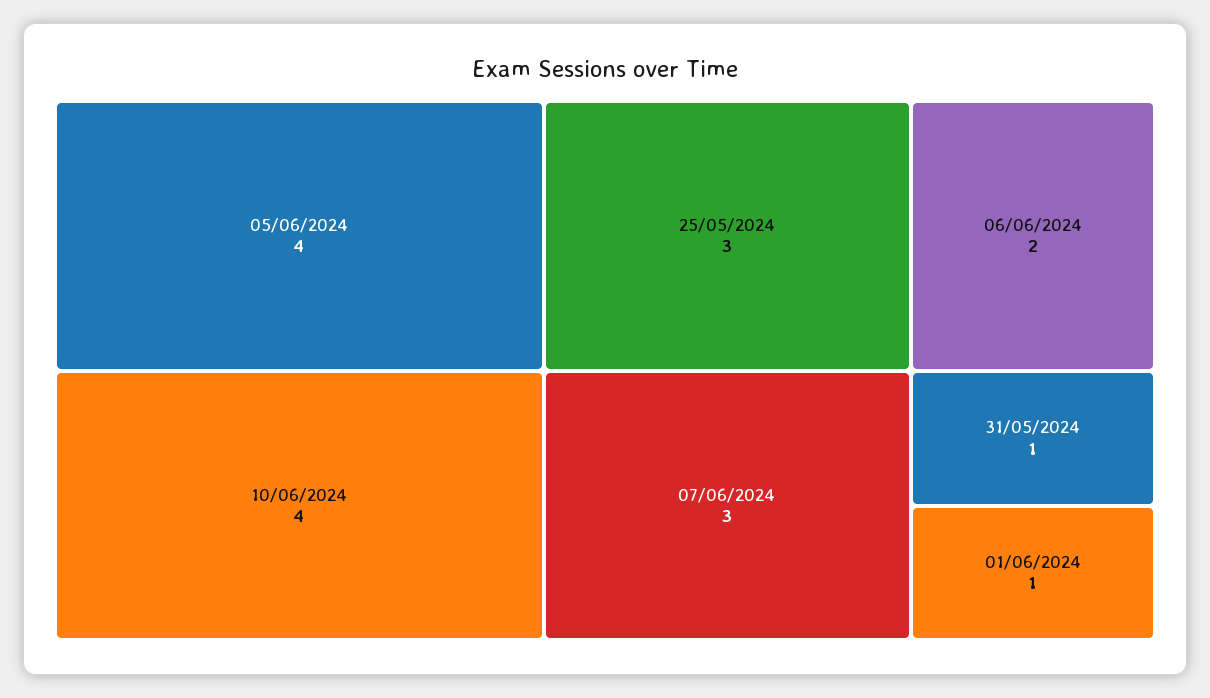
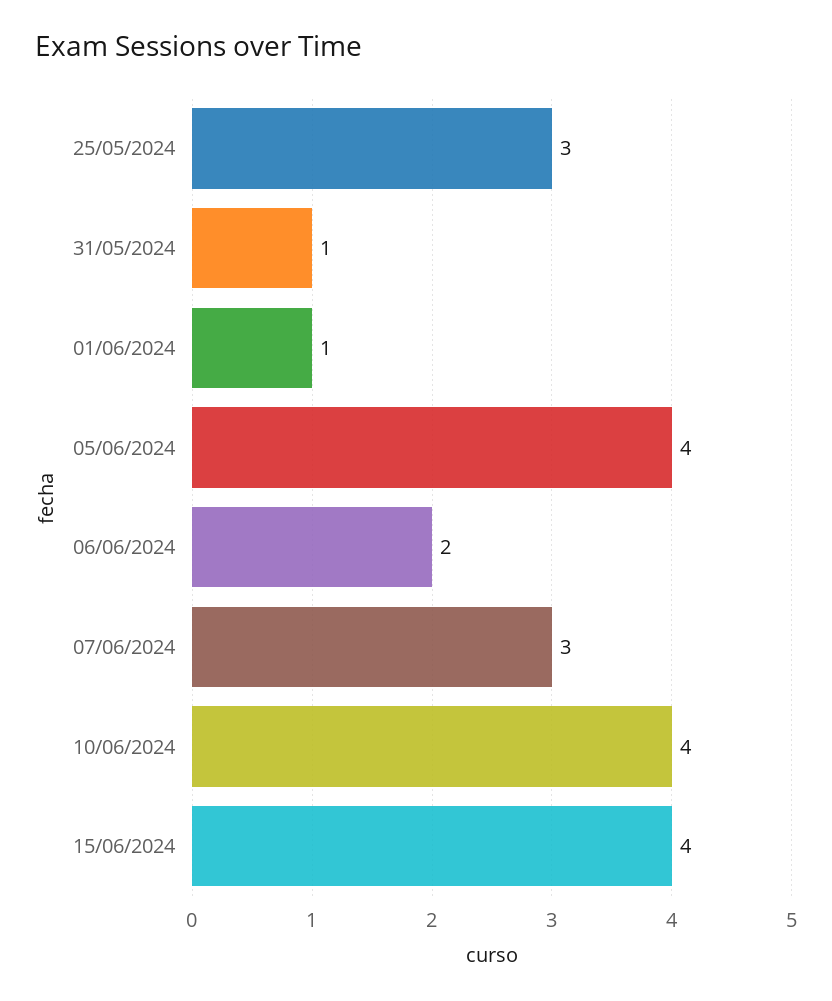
15/06/2024: none -> 4

